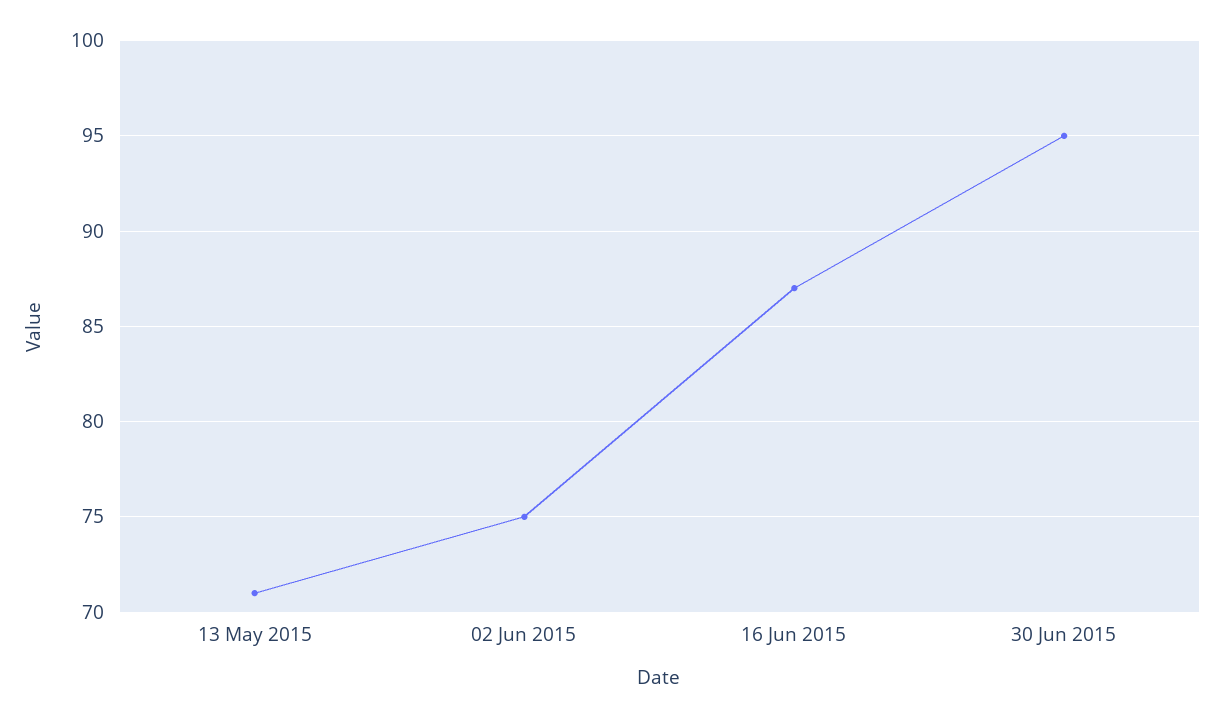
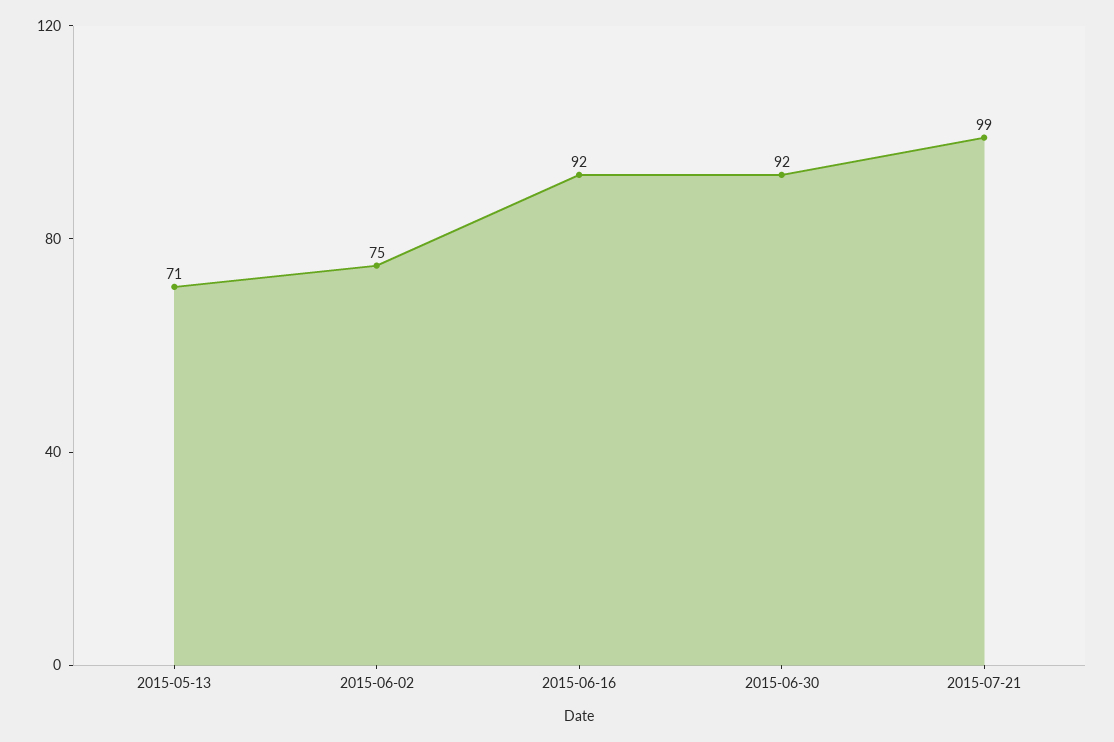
16 Jun 2015: 87 -> 92
30 Jun 2015: 95 -> 92
2015-07-21: none -> 99

